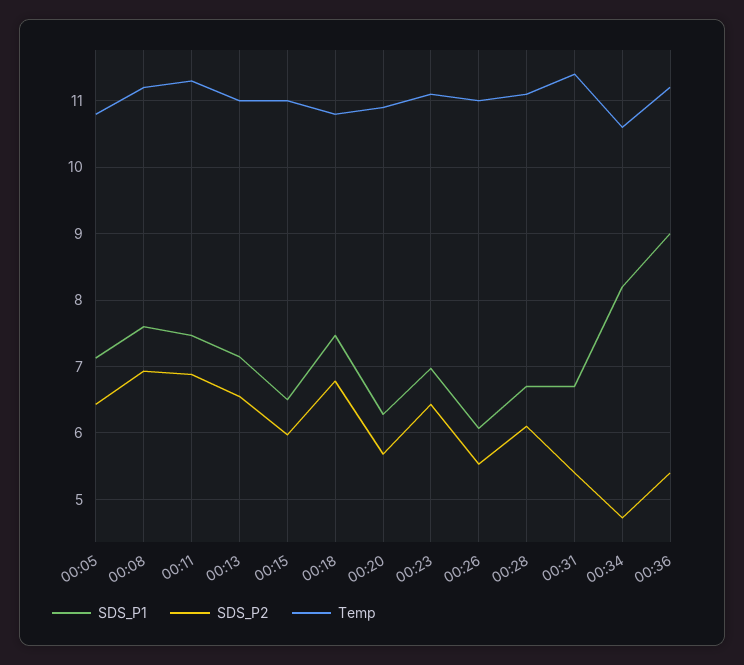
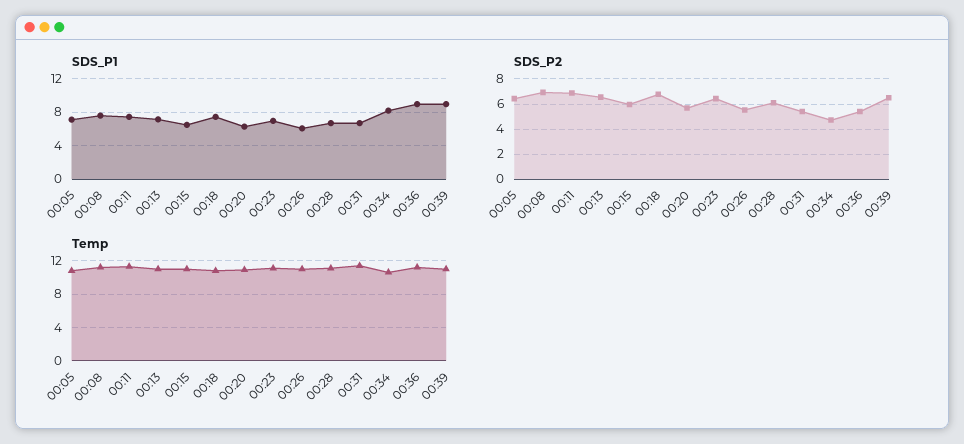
SDS_P1, 00:39: none -> 9
SDS_P2, 00:39: none -> 6.5
Temp, 00:39: none -> 11

